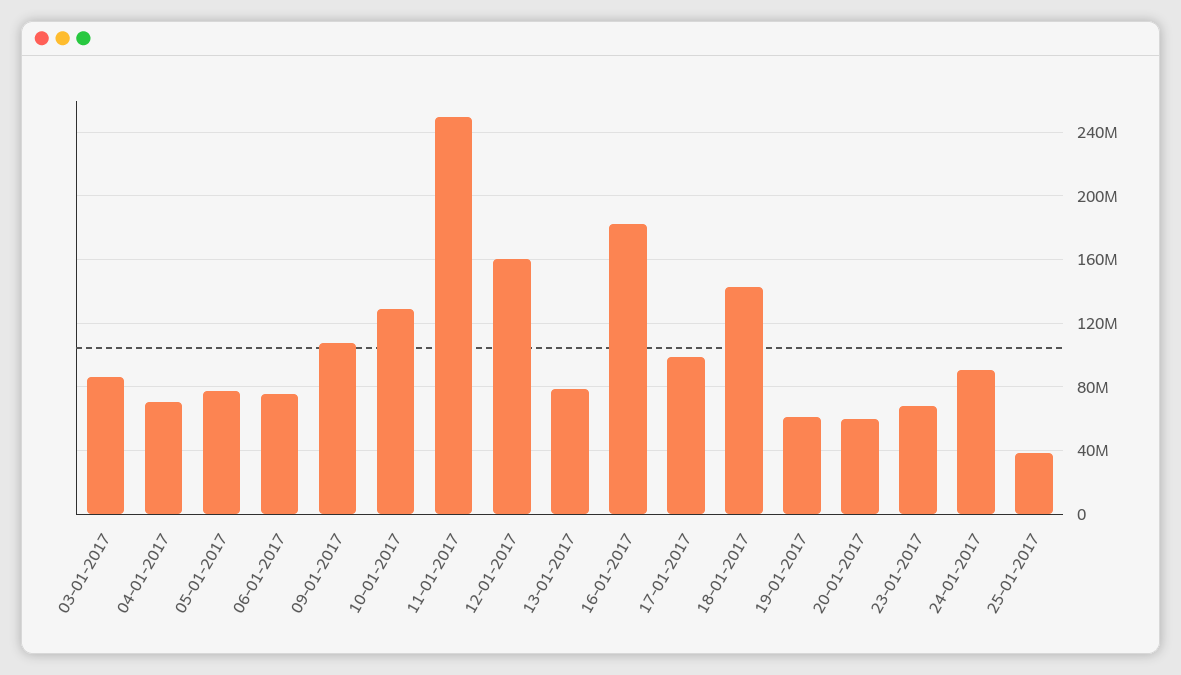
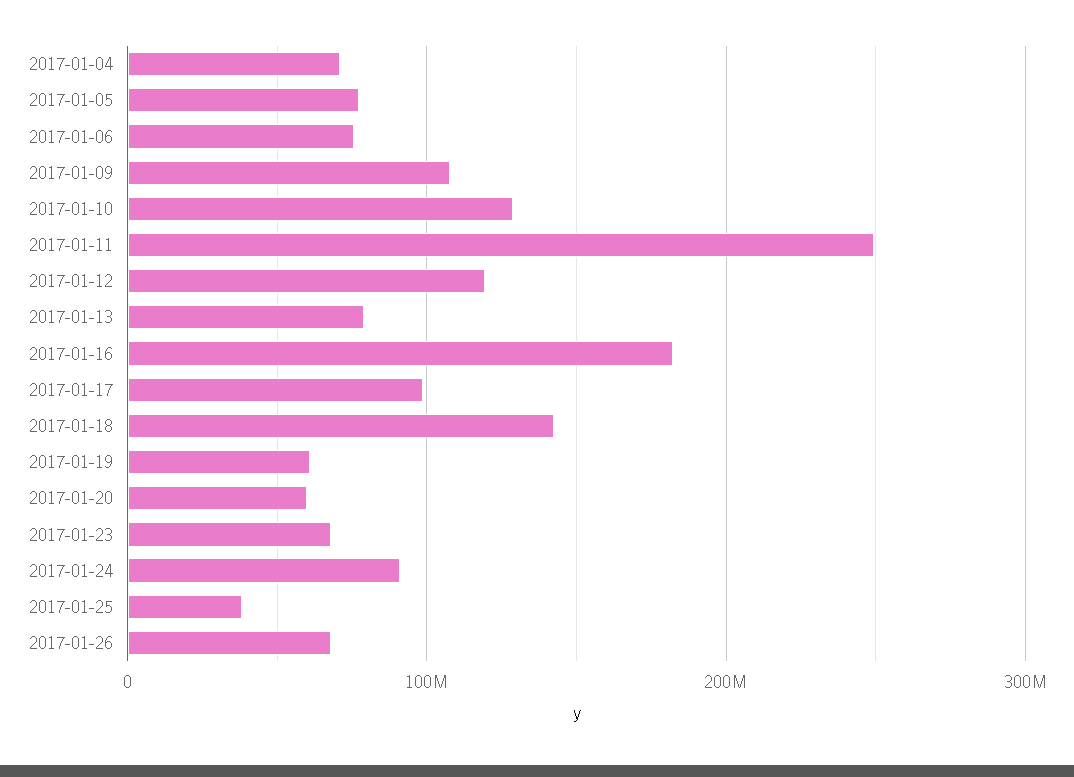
03-01-2017: 85000000 -> none
12-01-2017: 160000000 -> 120000000
2017-01-26: none -> 70000000

